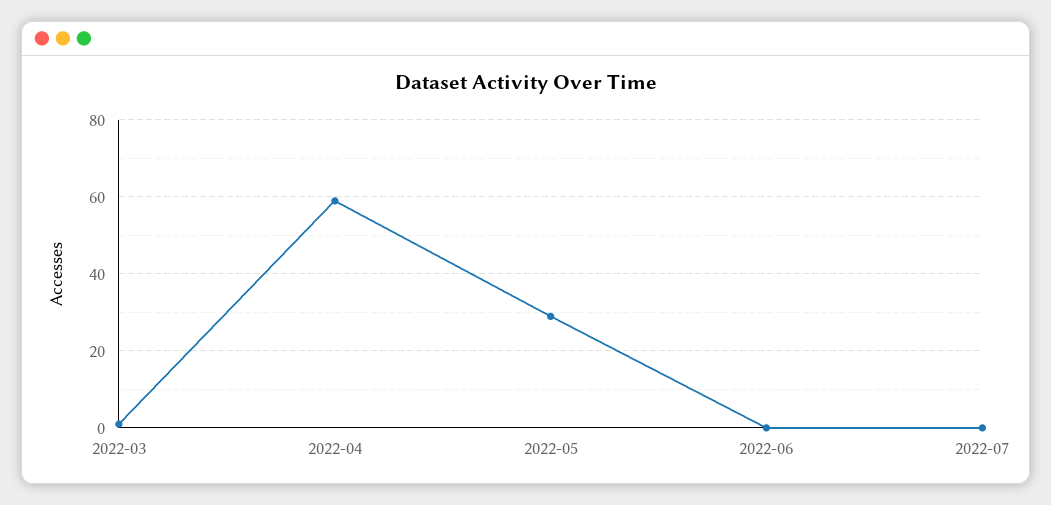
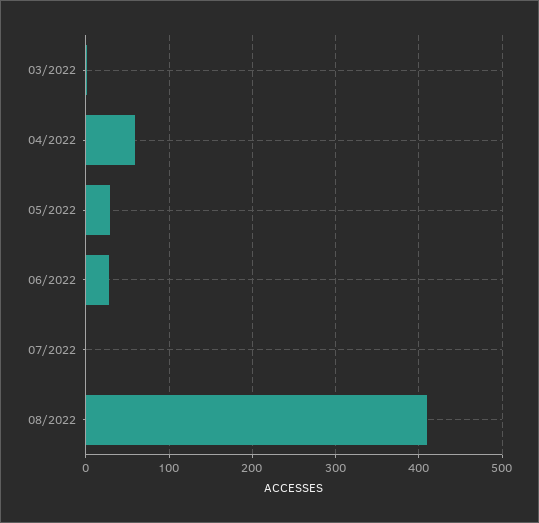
2022-06: 0 -> 30
08/2022: none -> 410

